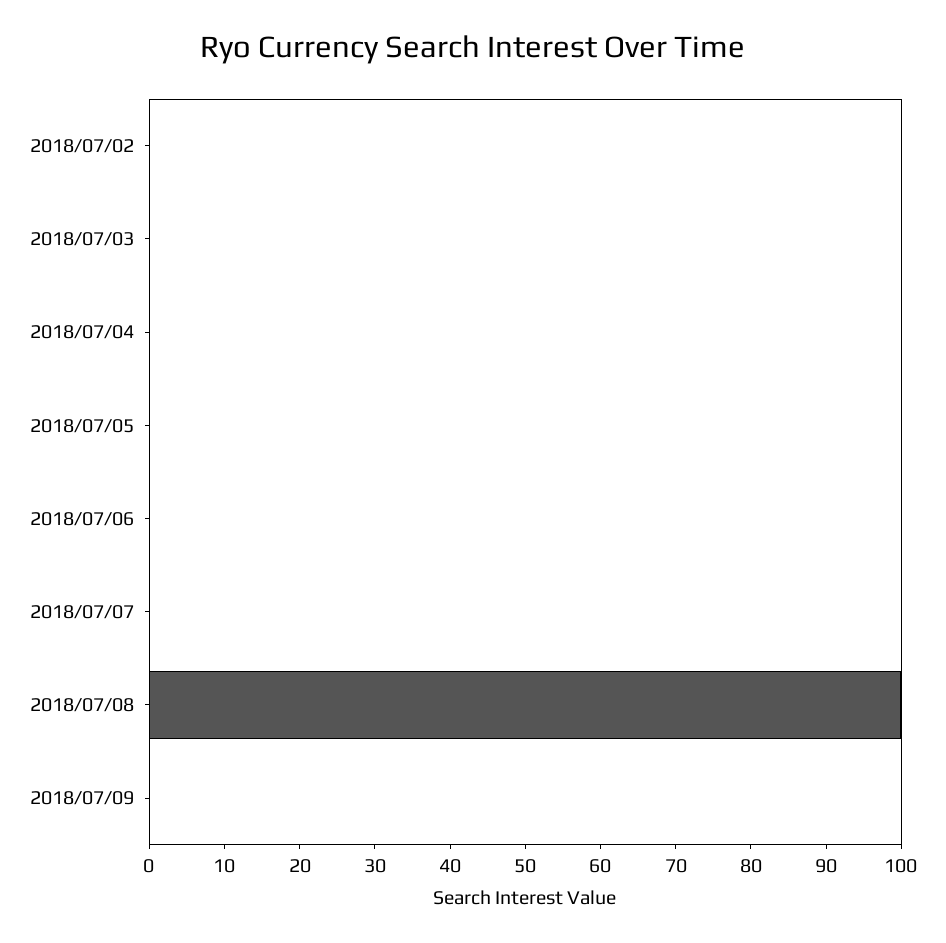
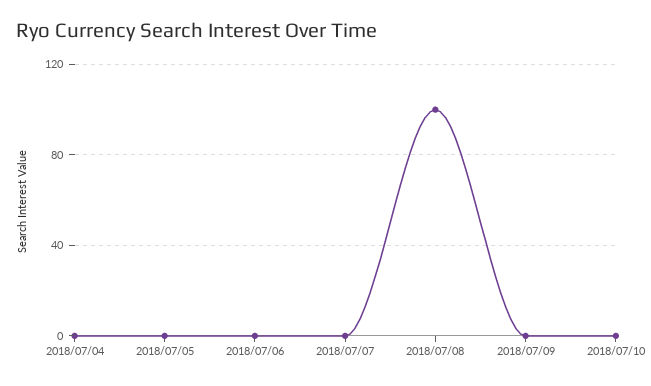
2018/07/02: 0 -> none
2018/07/03: 0 -> none
2018/07/10: none -> 0

